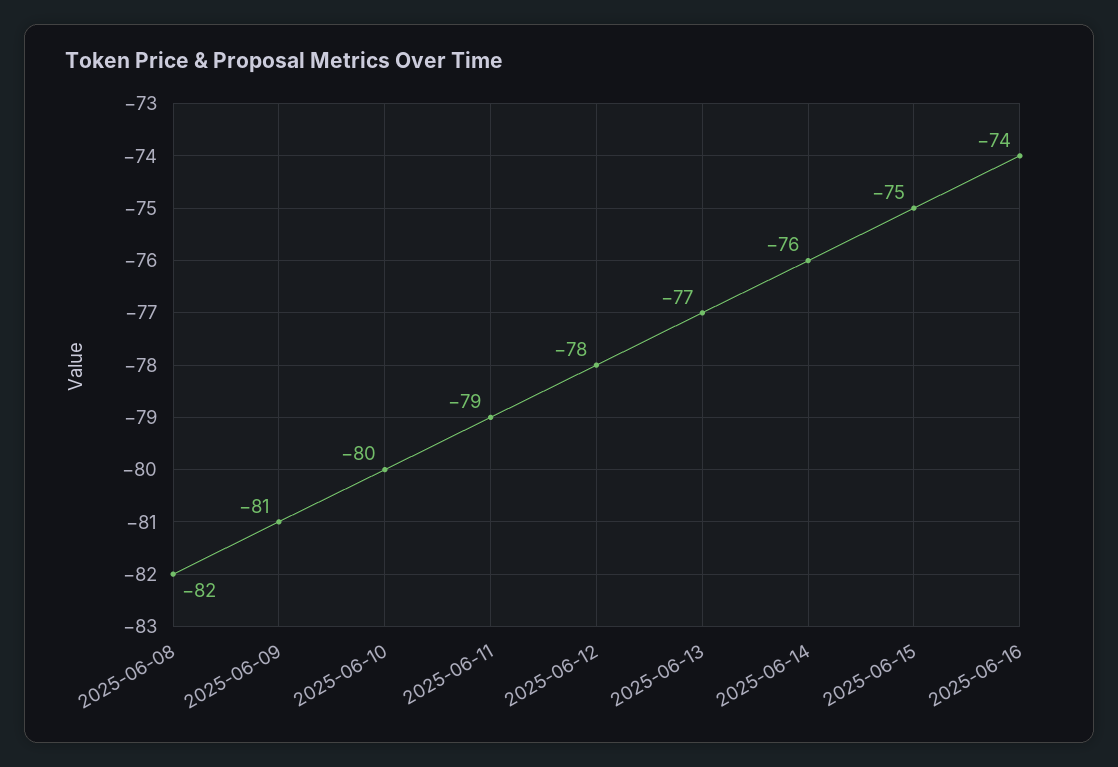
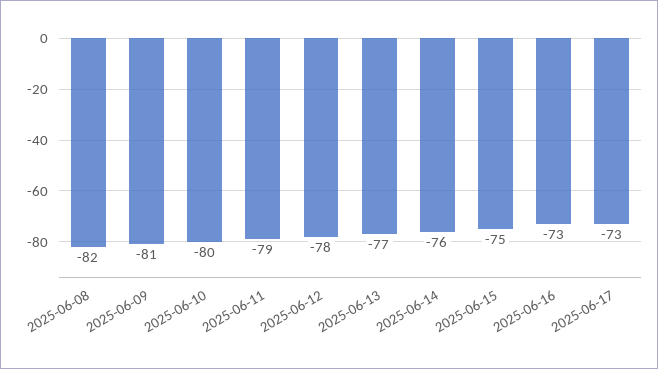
2025-06-16: -74 -> -73
2025-06-17: none -> -73

